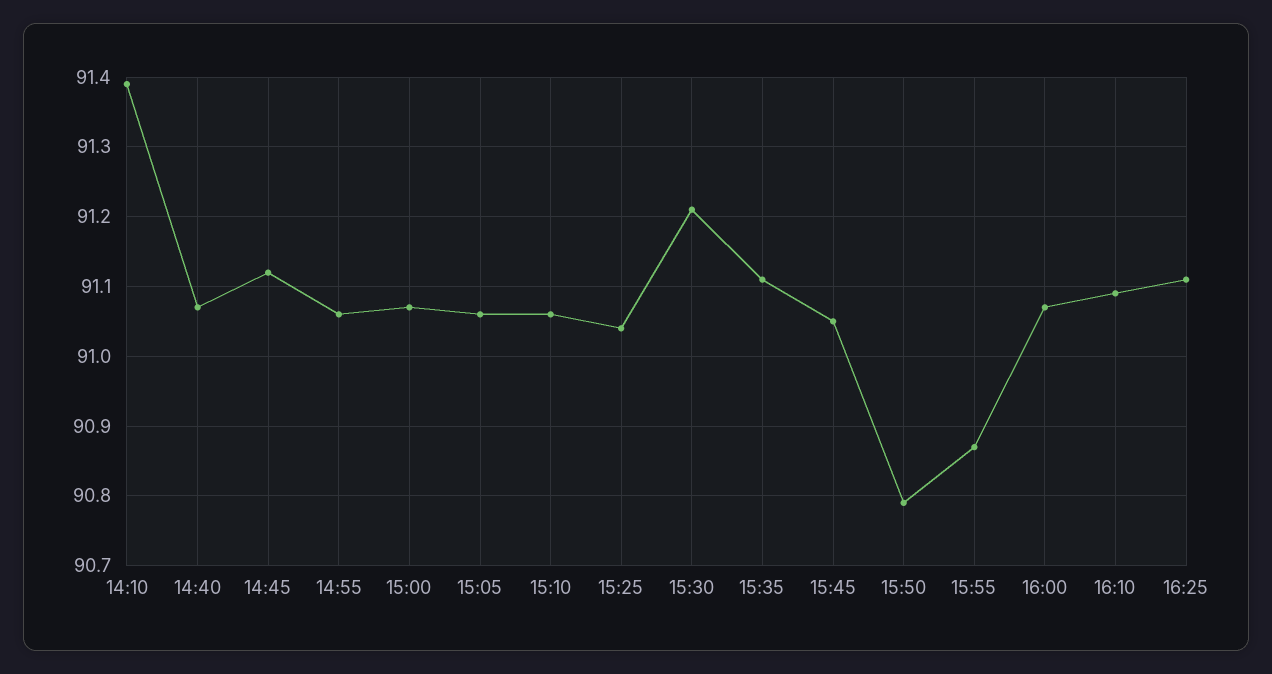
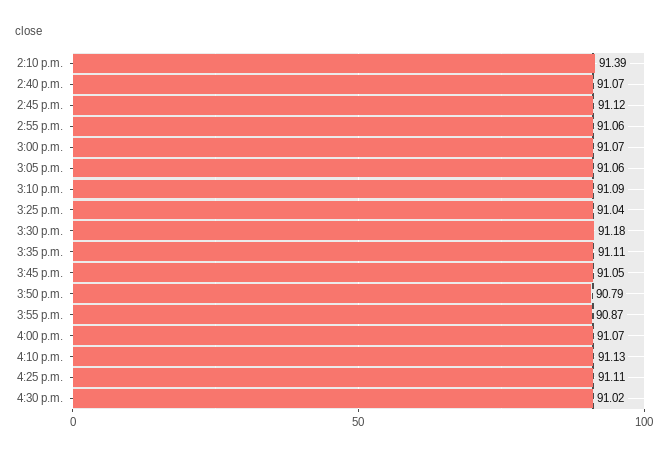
15:10: 91.06 -> 91.09
15:30: 91.21 -> 91.18
16:10: 91.09 -> 91.13
4:30 p.m.: none -> 91.02

